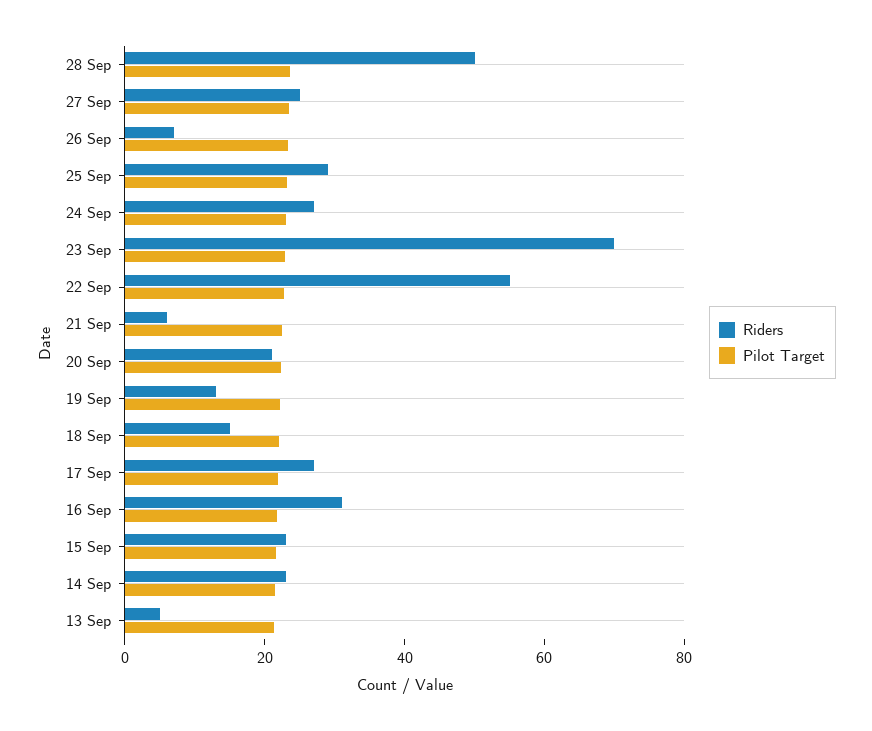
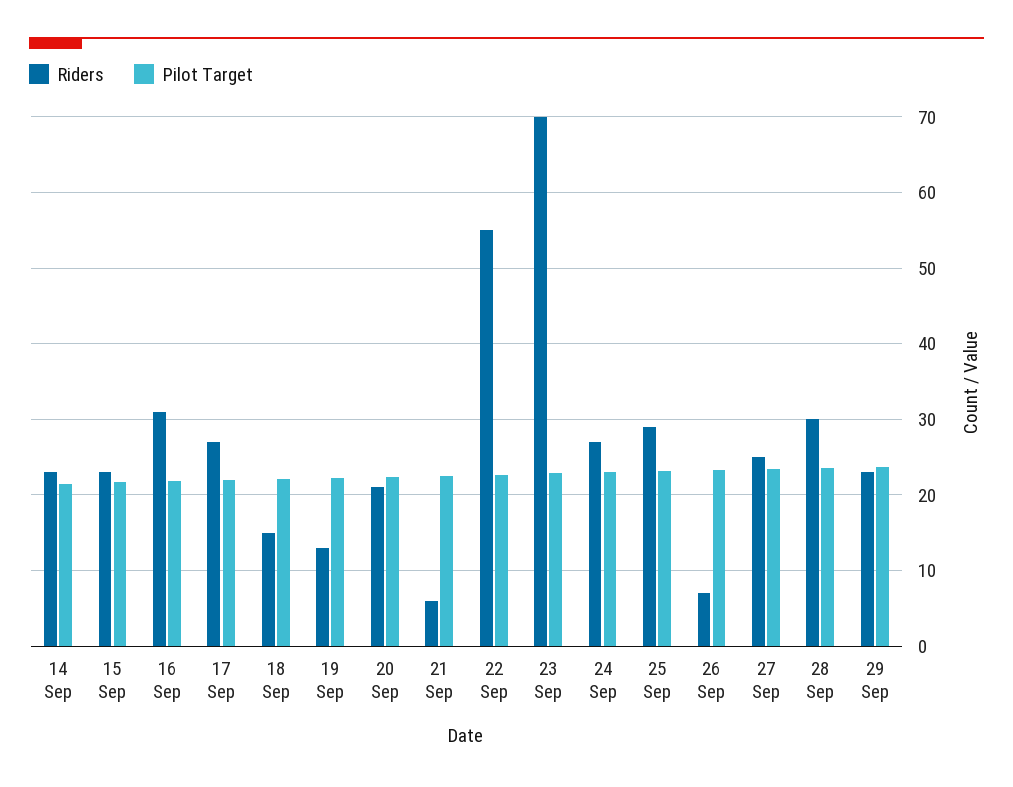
Riders, 28 Sep: 50 -> 30
Riders, 13 Sep: 5 -> none
Pilot Target, 13 Sep: 20 -> none
Riders, 29 Sep: none -> 23
Pilot Target, 29 Sep: none -> 24

